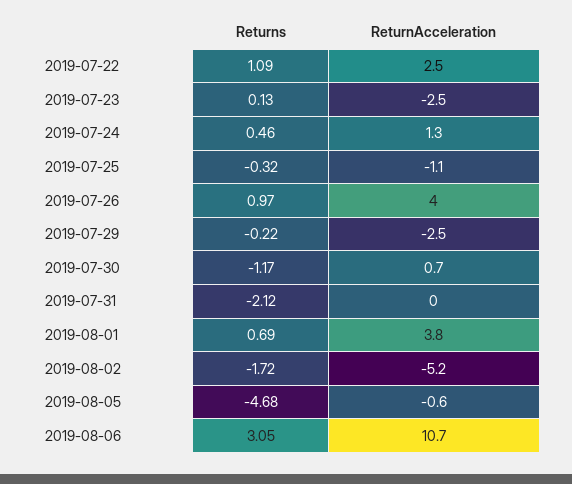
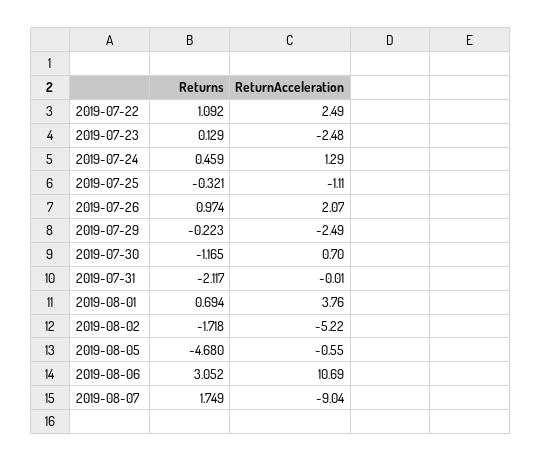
ReturnAcceleration, 2019-07-26: 4 -> 2.07
Returns, 2019-08-07: none -> 1.749
ReturnAcceleration, 2019-08-07: none -> -9.04

